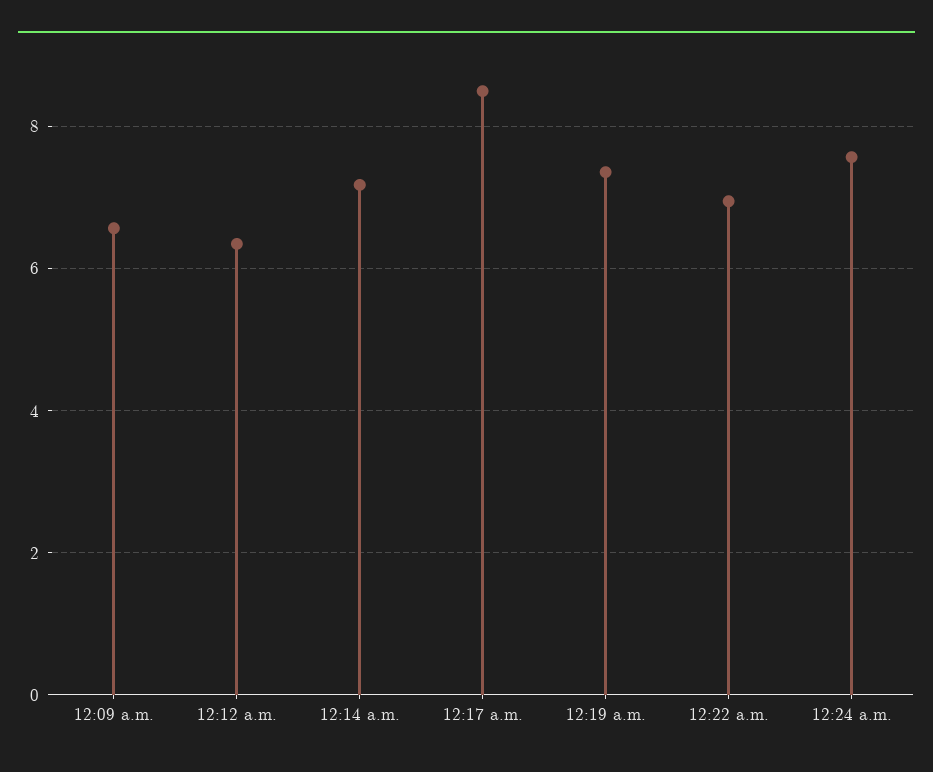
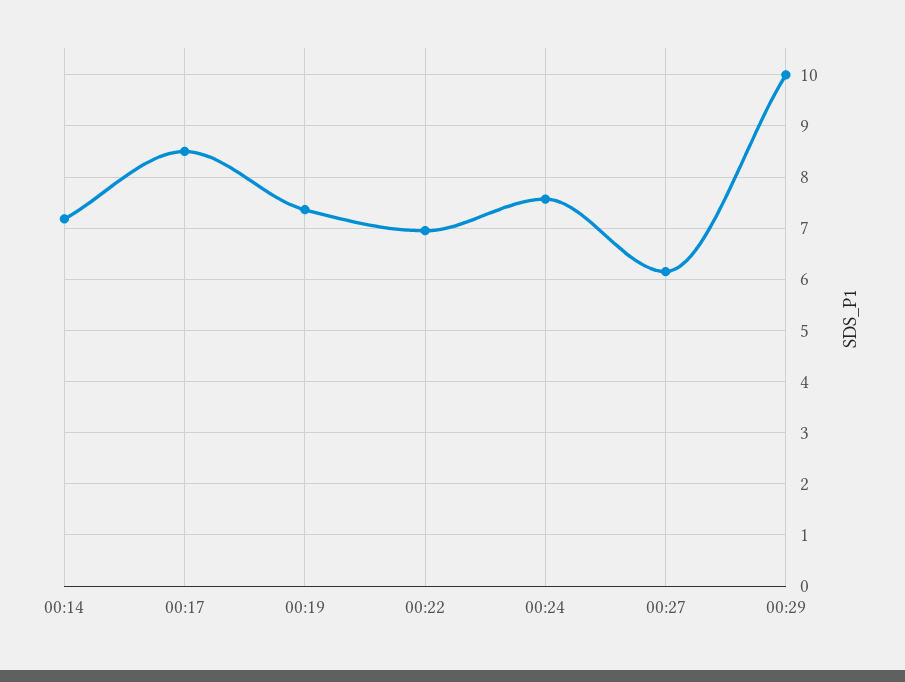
12:09 a.m.: 6.6 -> none
12:12 a.m.: 6.4 -> none
00:27: none -> 6.2
00:29: none -> 10

